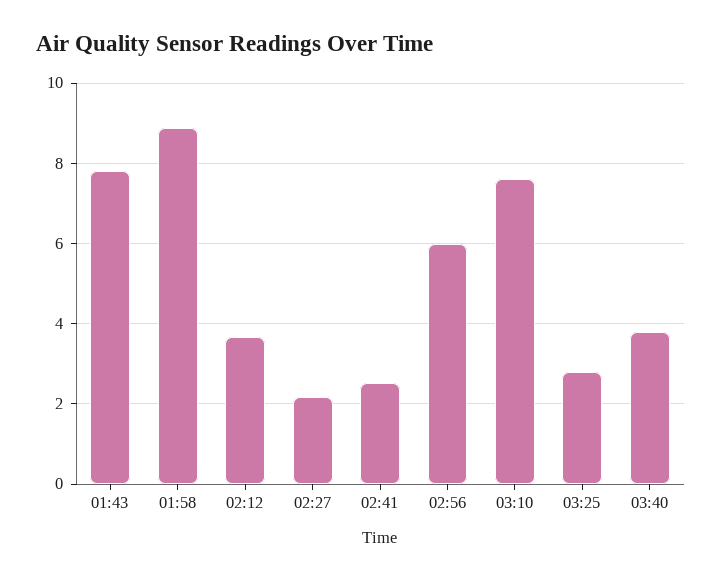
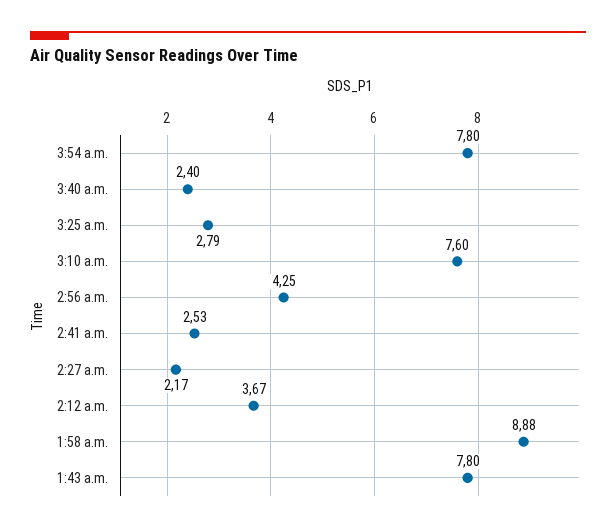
02:56: 6 -> 4.25
03:40: 3.8 -> 2.4
3:54 a.m.: none -> 7.8

